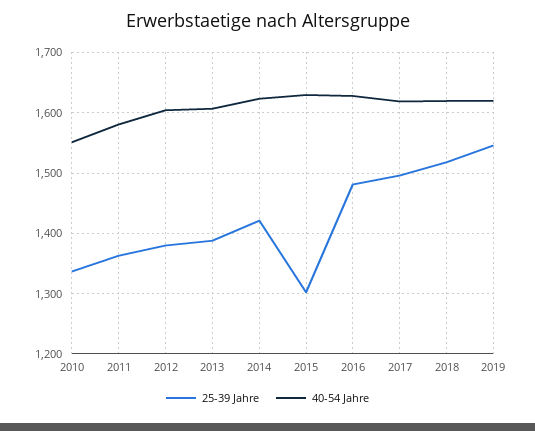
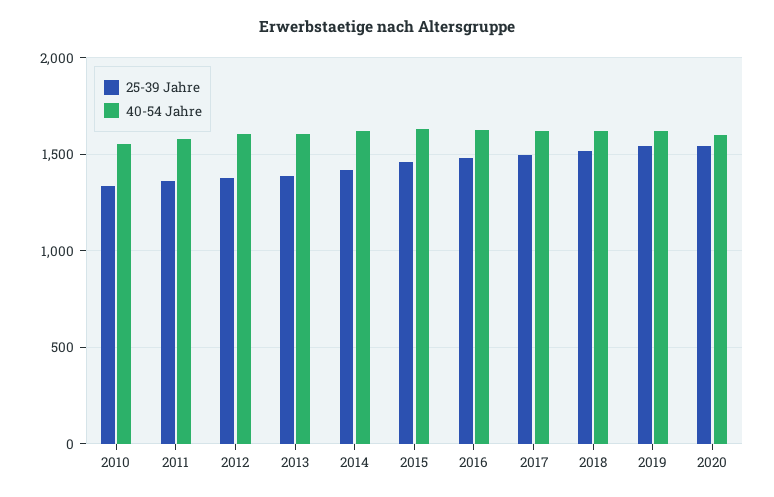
25-39 Jahre, 2015: 1300 -> 1450
25-39 Jahre, 2020: none -> 1550
40-54 Jahre, 2020: none -> 1600

